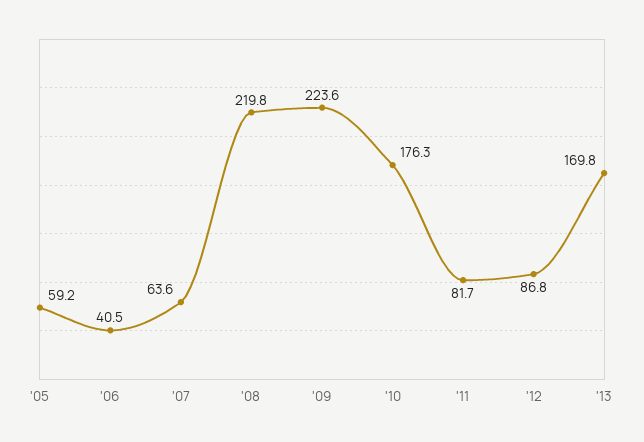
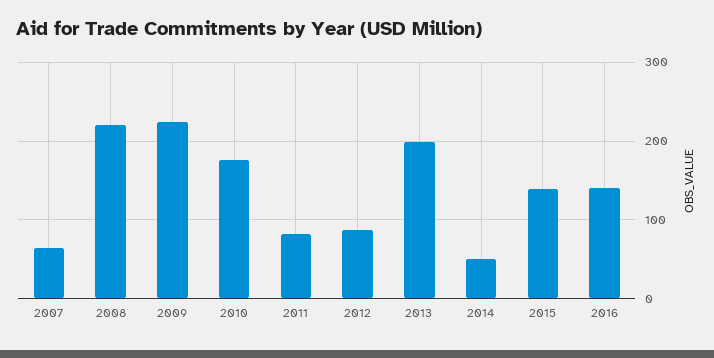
'05: 59.2 -> none
'06: 40.5 -> none
'13: 169.8 -> 200
2014: none -> 50
2015: none -> 140
2016: none -> 140

